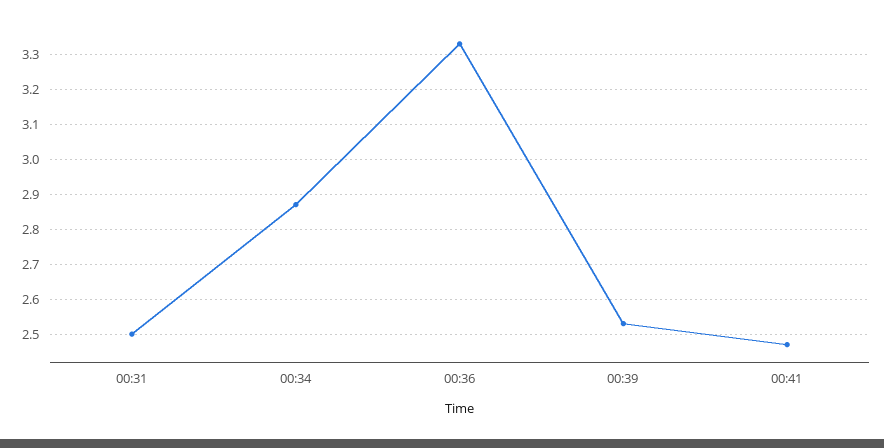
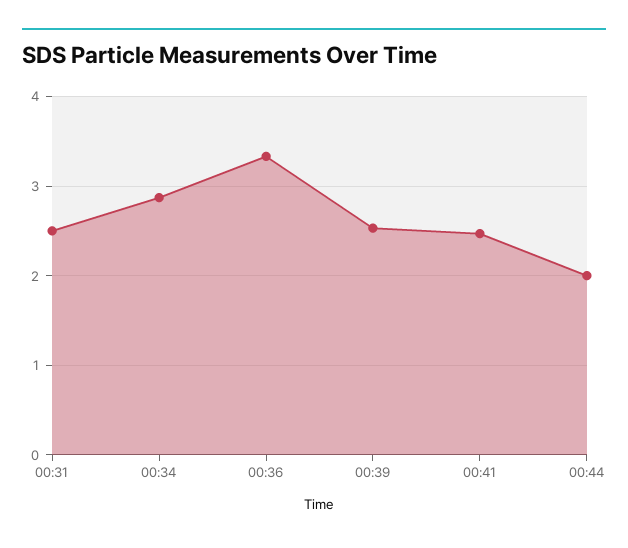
00:44: none -> 2

